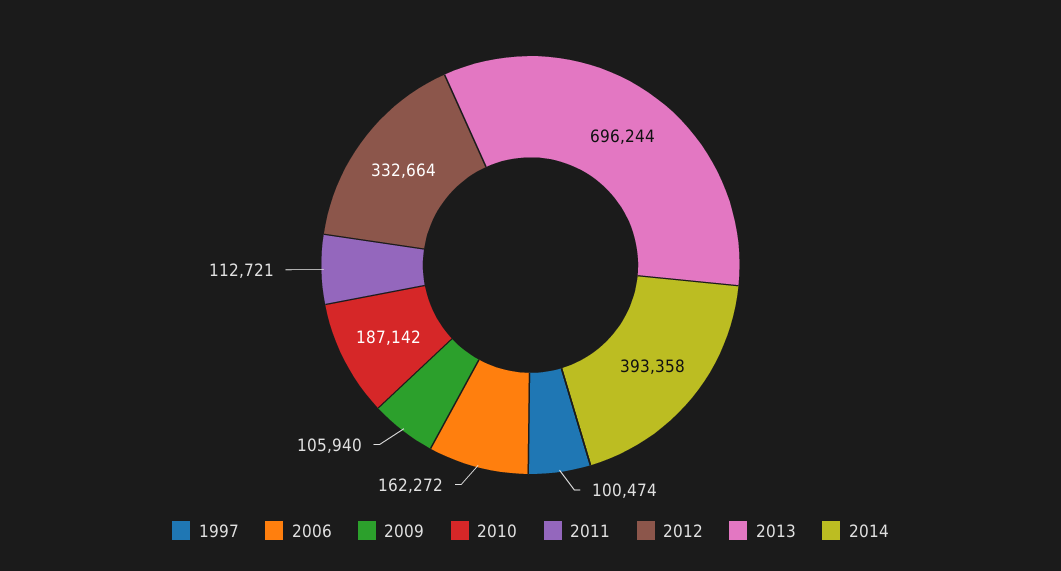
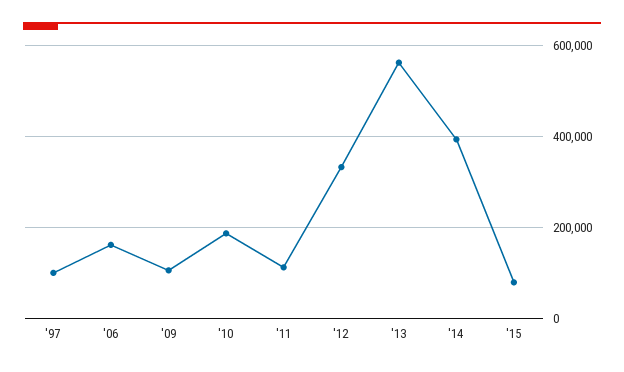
2013: 696244 -> 560000
'15: none -> 80000

